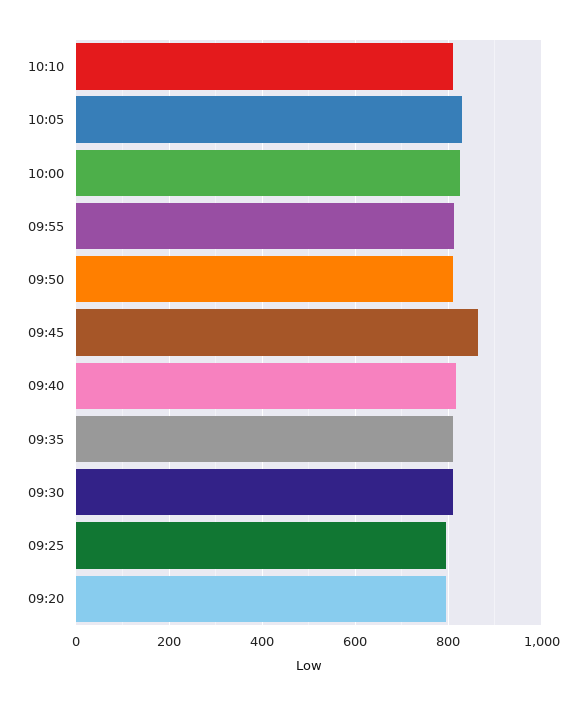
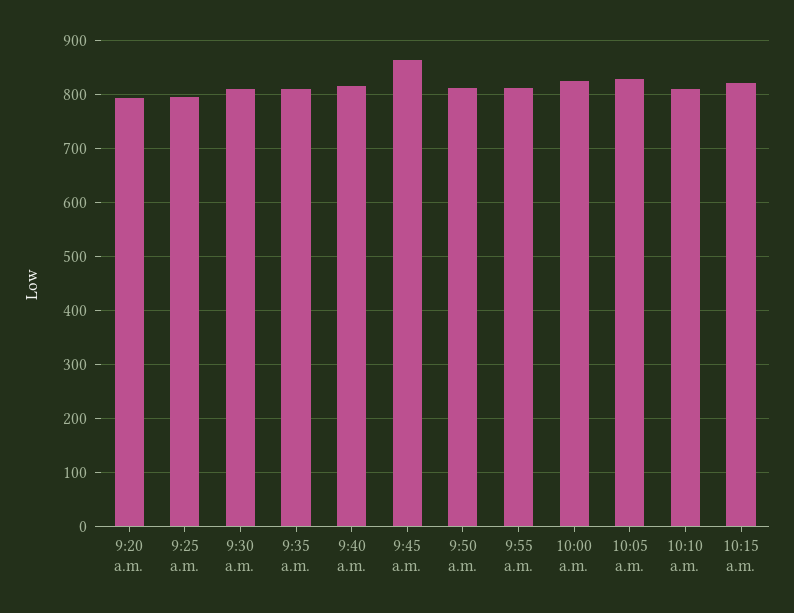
10:15 a.m.: none -> 820

